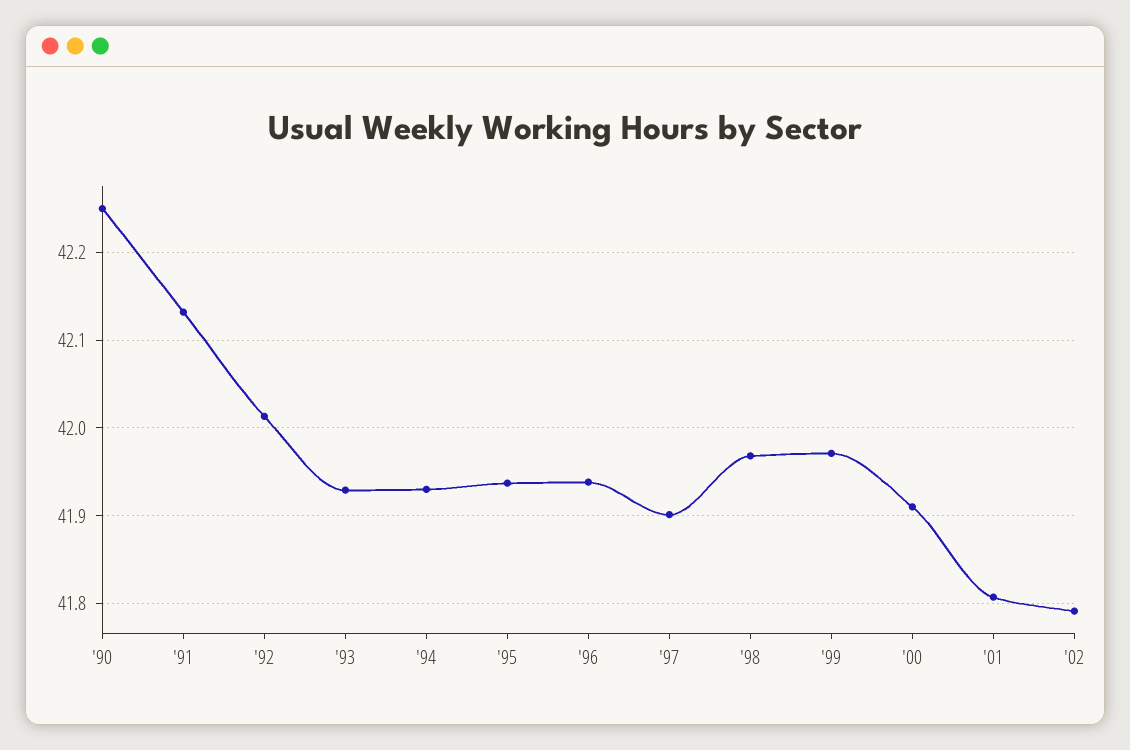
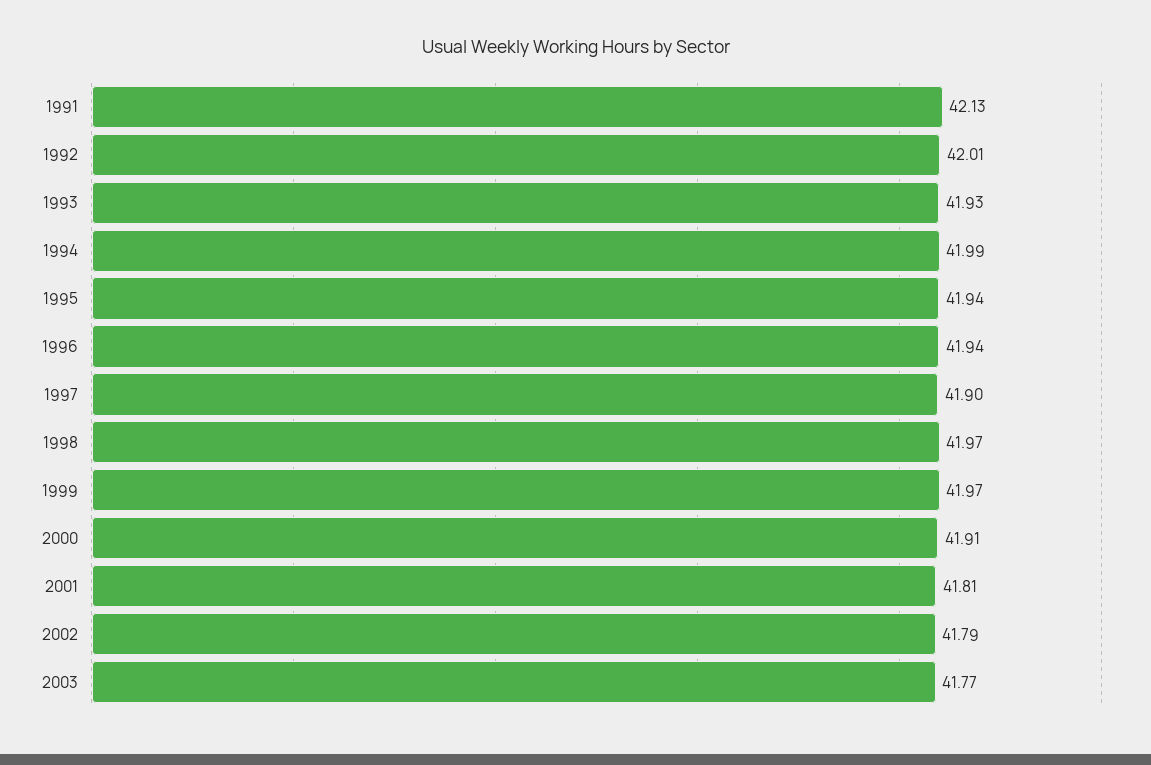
'90: 42.25 -> none
'94: 41.93 -> 41.99
2003: none -> 41.77

